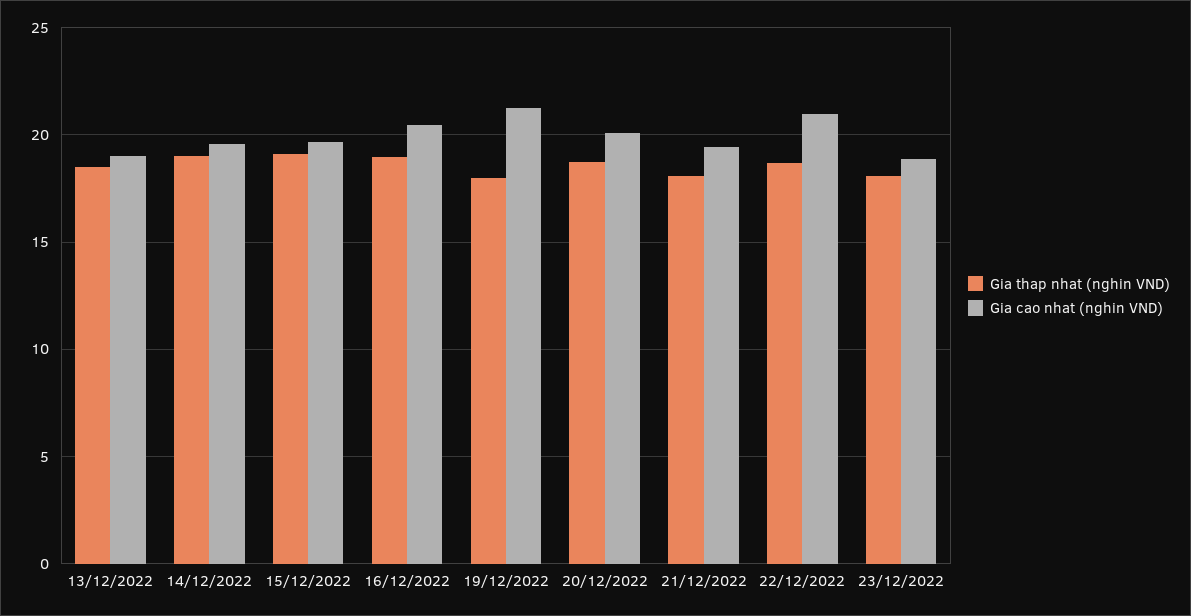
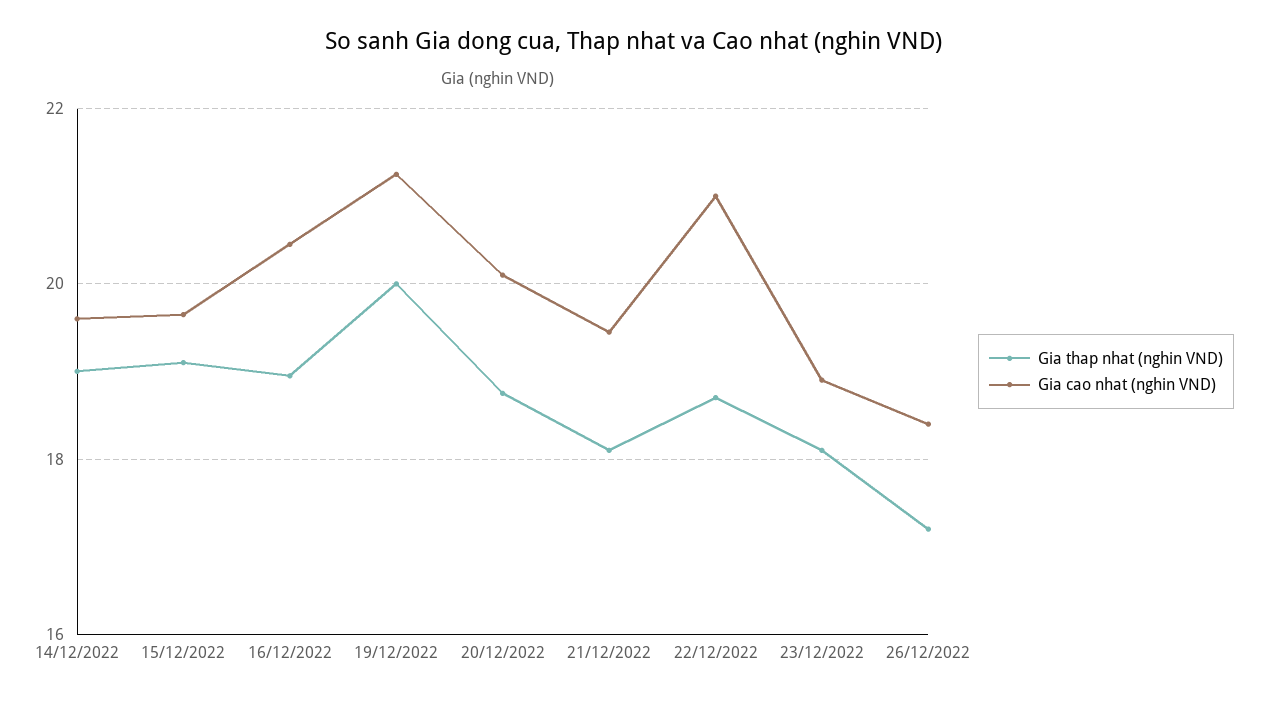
Gia thap nhat (nghin VND), 13/12/2022: 18.5 -> none
Gia cao nhat (nghin VND), 13/12/2022: 19 -> none
Gia thap nhat (nghin VND), 19/12/2022: 18 -> 20
Gia thap nhat (nghin VND), 26/12/2022: none -> 17.2
Gia cao nhat (nghin VND), 26/12/2022: none -> 18.4

